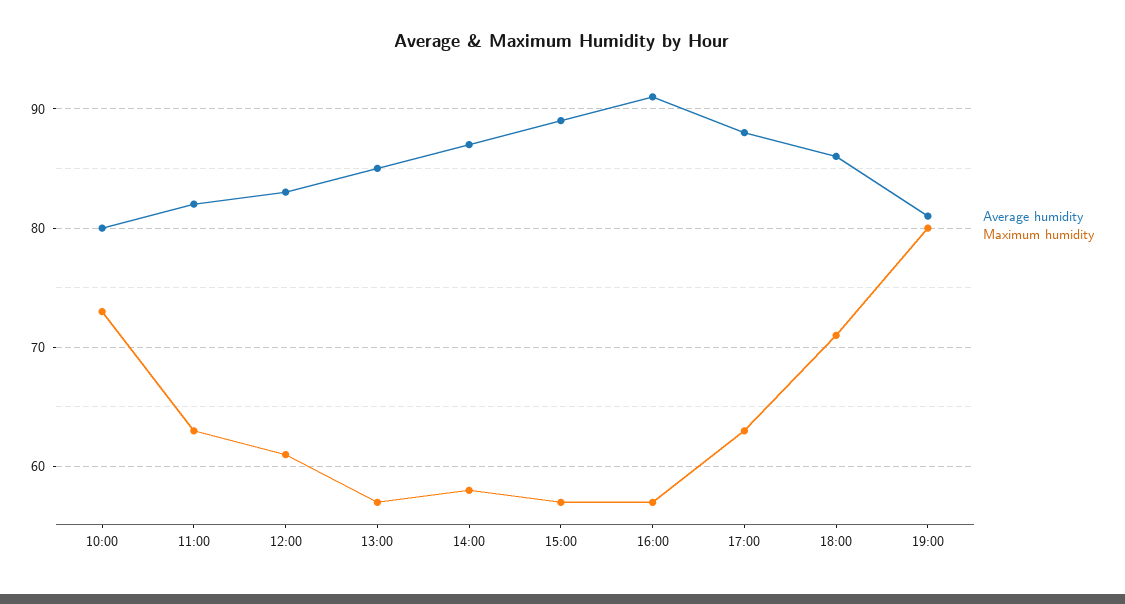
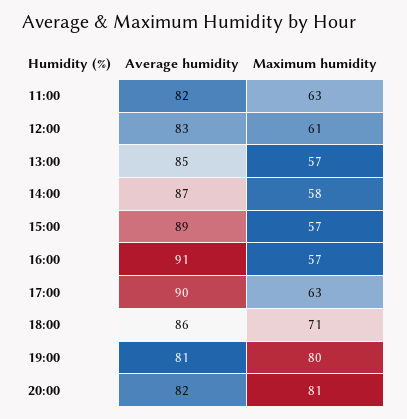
Average humidity, 10:00: 80 -> none
Maximum humidity, 10:00: 73 -> none
Average humidity, 17:00: 88 -> 90
Average humidity, 20:00: none -> 82
Maximum humidity, 20:00: none -> 81

